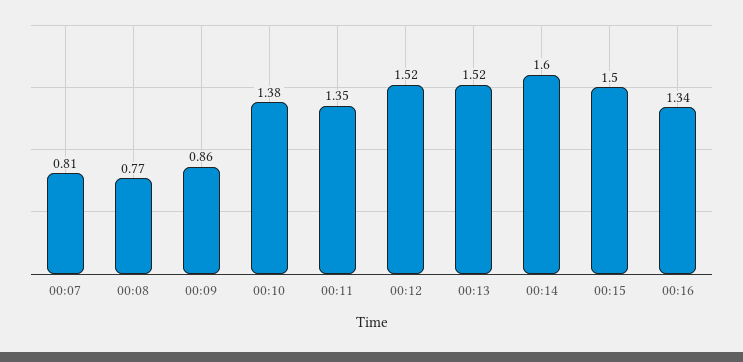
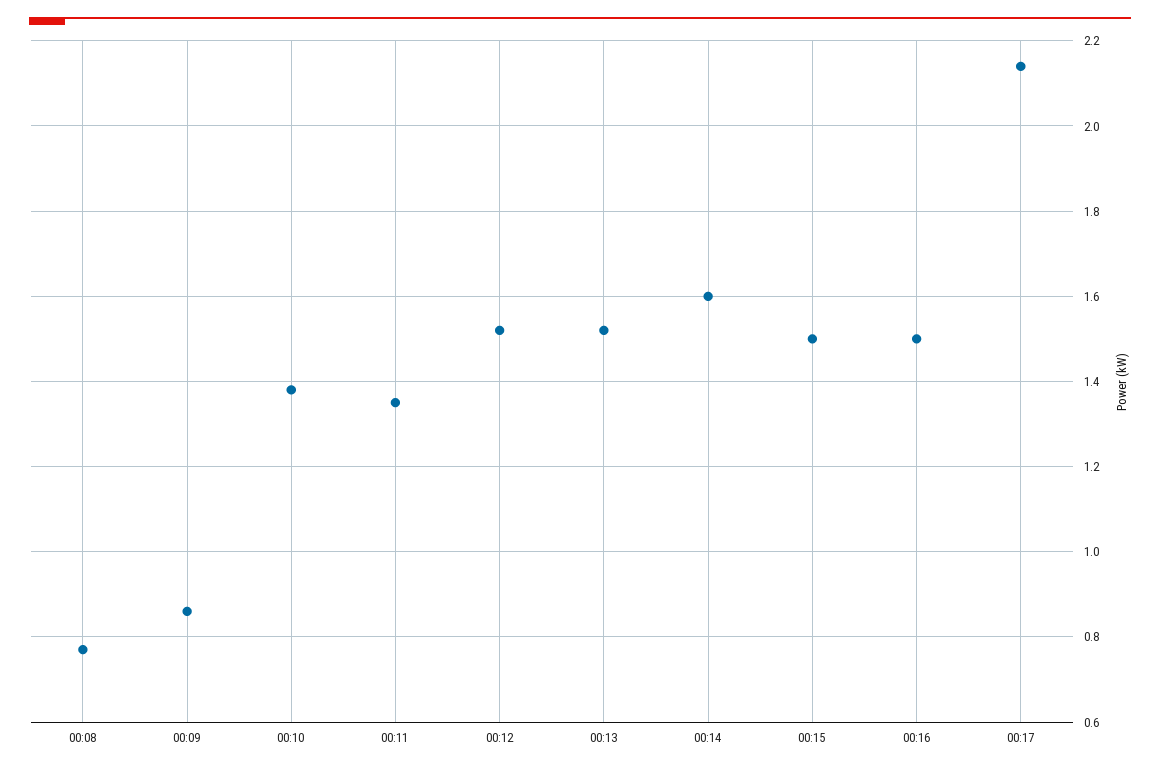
00:07: 0.81 -> none
00:16: 1.34 -> 1.5
00:17: none -> 2.15

